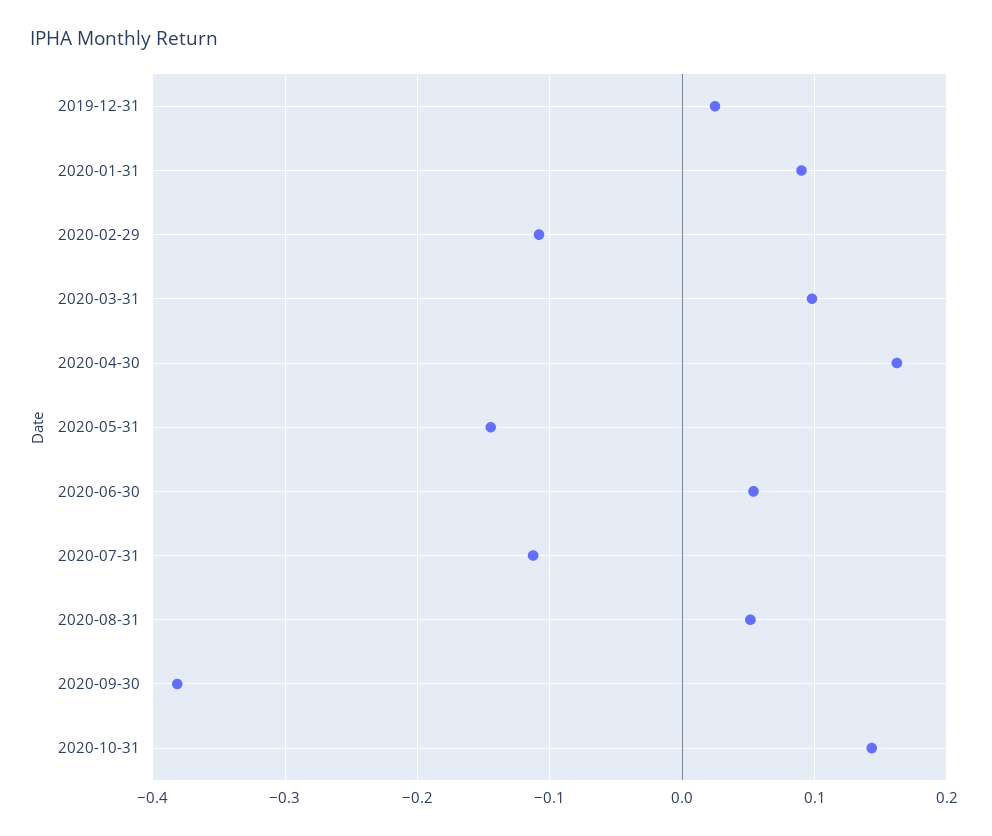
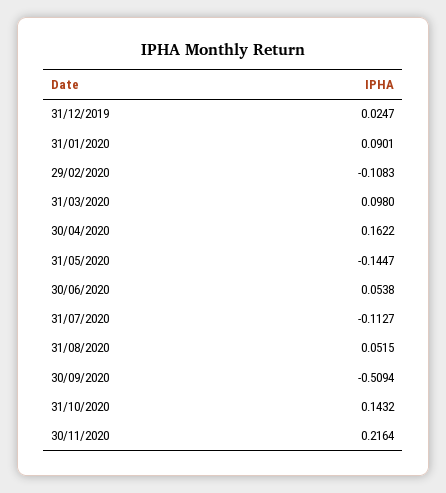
2020-09-30: -0.38 -> -0.5094
30/11/2020: none -> 0.2164

